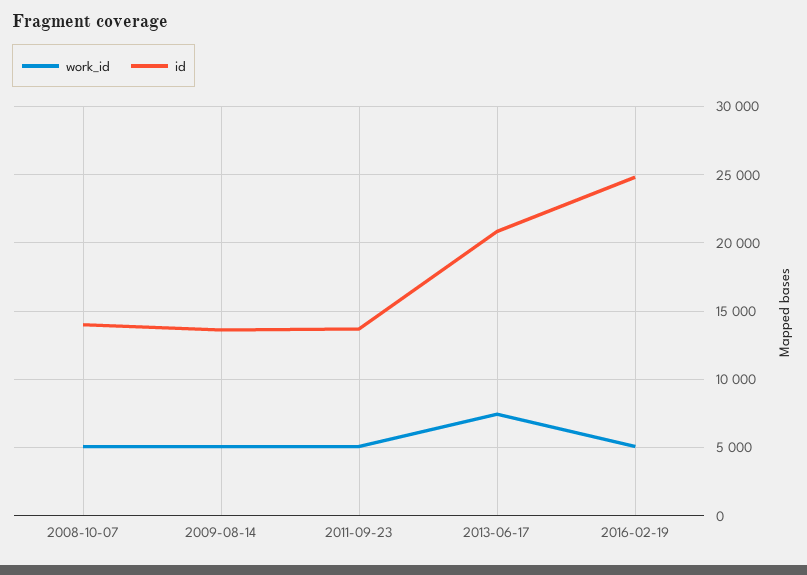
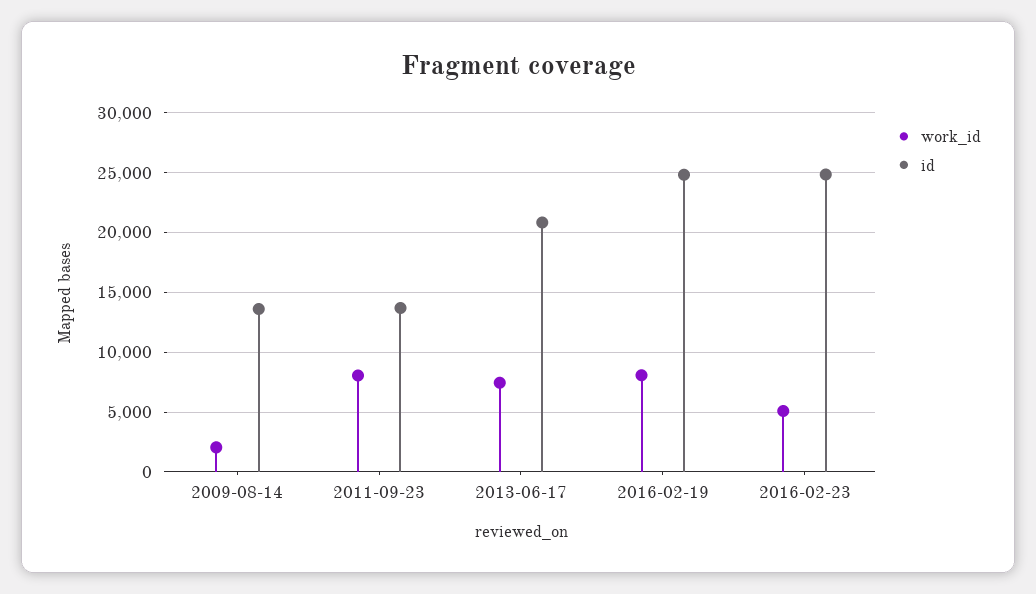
work_id, 2008-10-07: 5000 -> none
id, 2008-10-07: 14000 -> none
work_id, 2009-08-14: 5000 -> 2000
work_id, 2011-09-23: 5000 -> 8000
work_id, 2016-02-19: 5000 -> 8000
work_id, 2016-02-23: none -> 5000
id, 2016-02-23: none -> 25000

